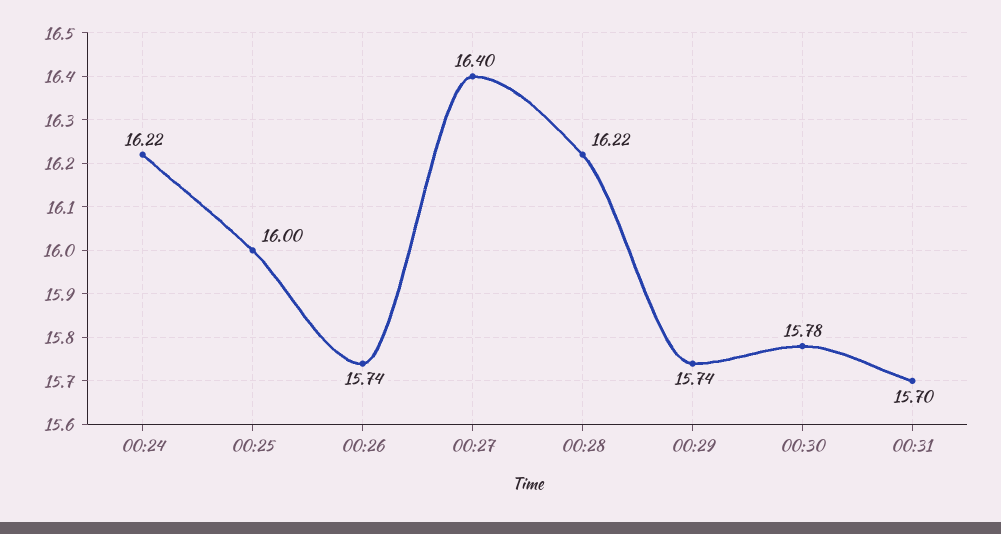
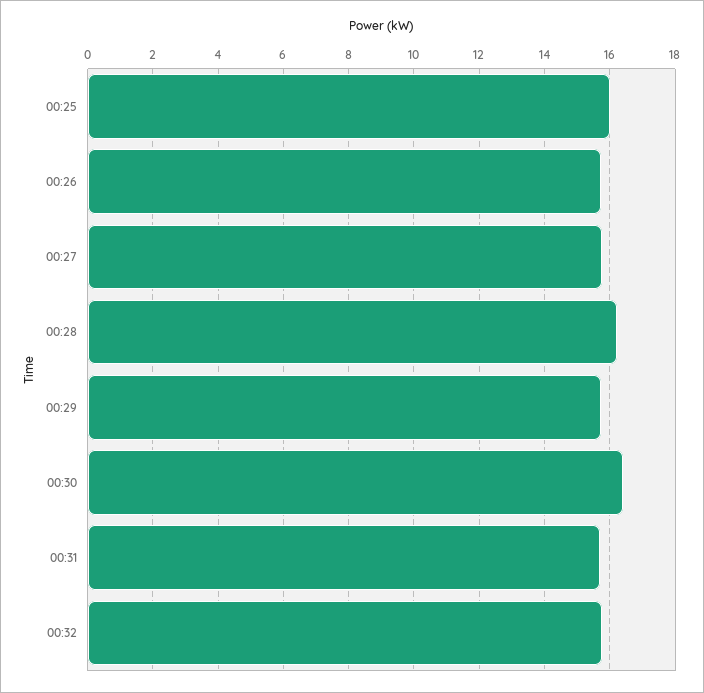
00:24: 16.22 -> none
00:27: 16.4 -> 15.8
00:30: 15.78 -> 16.4
00:32: none -> 15.8

